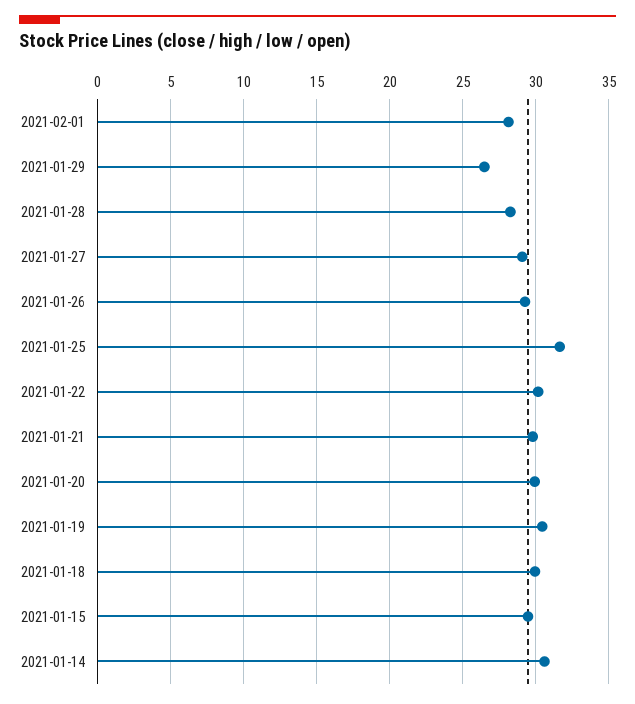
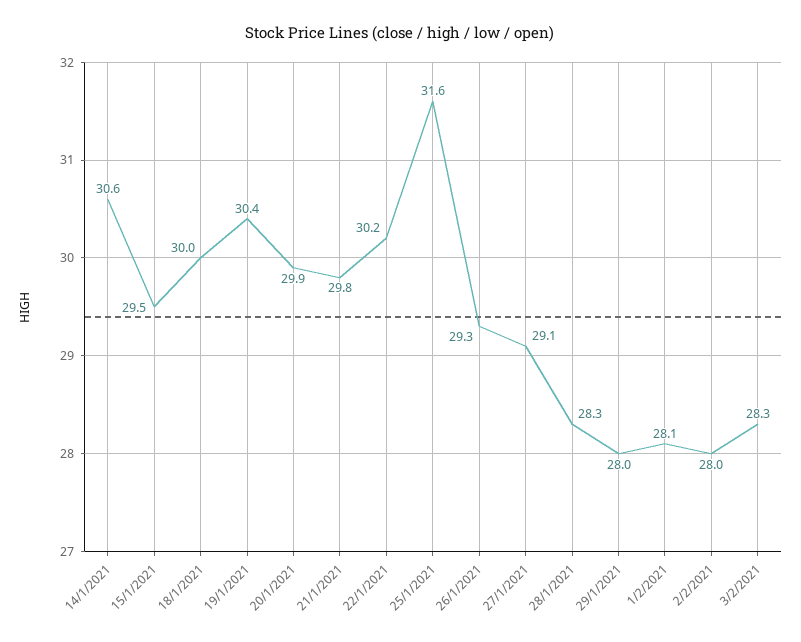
2021-01-29: 26.5 -> 28
2/2/2021: none -> 28
3/2/2021: none -> 28.3

